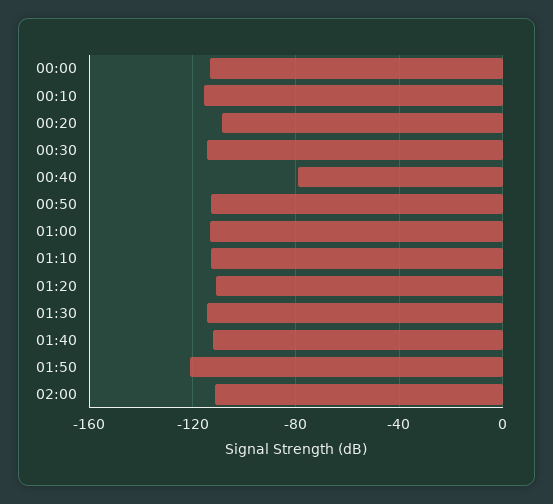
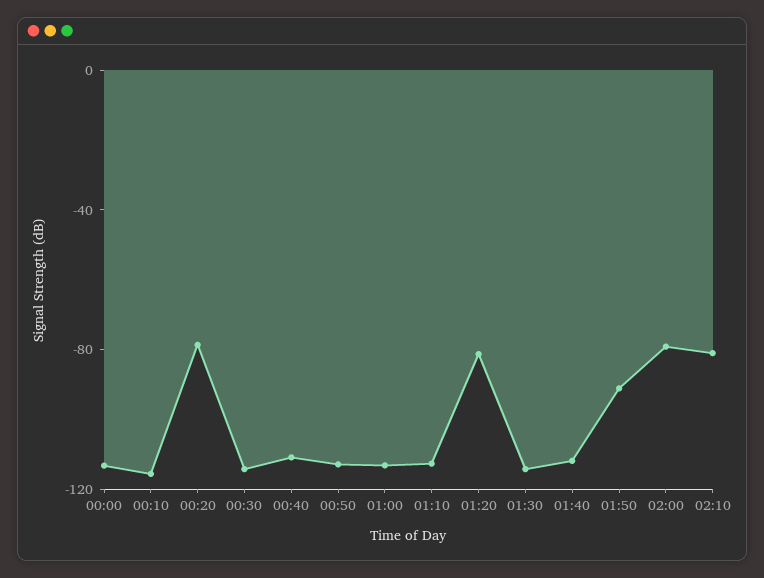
00:20: -110 -> -80
00:40: -80 -> -110
01:20: -110 -> -80
01:50: -120 -> -90
02:00: -110 -> -80
02:10: none -> -80

